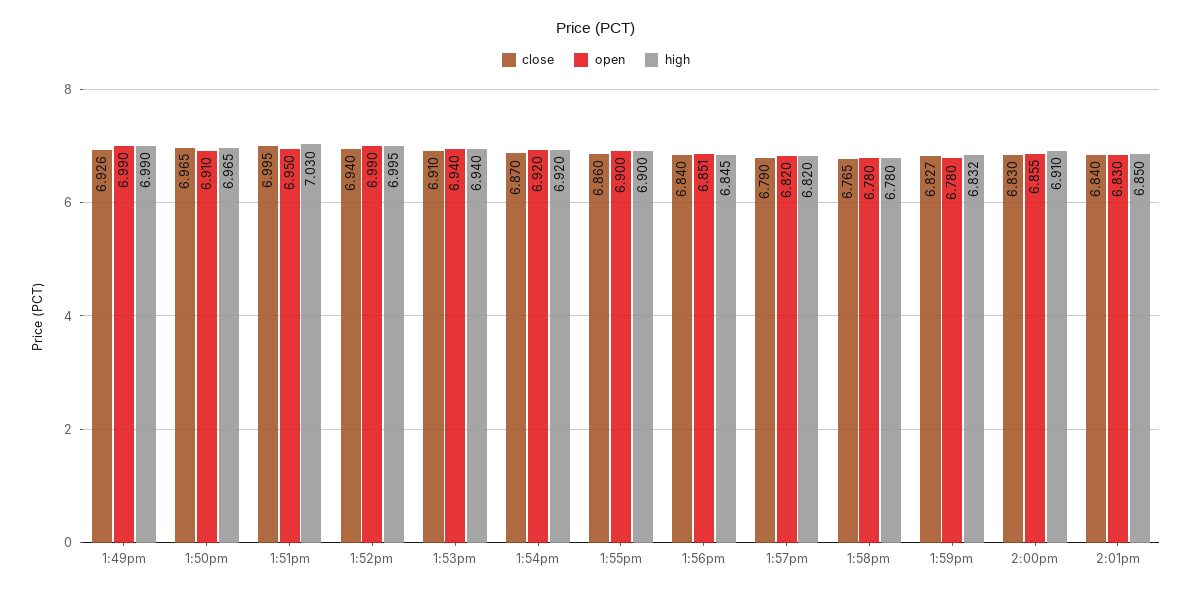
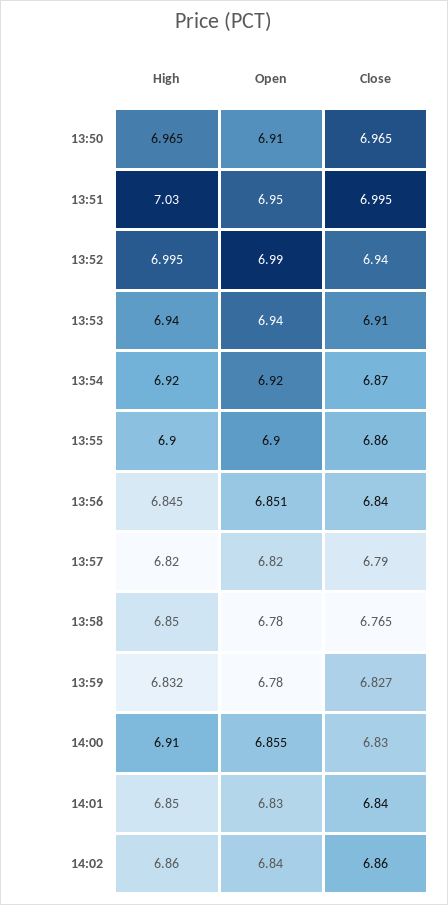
close, 1:49pm: 6.926 -> none
open, 1:49pm: 6.99 -> none
high, 1:49pm: 6.99 -> none
high, 1:58pm: 6.78 -> 6.85
high, 14:02: none -> 6.86
open, 14:02: none -> 6.84
close, 14:02: none -> 6.86

